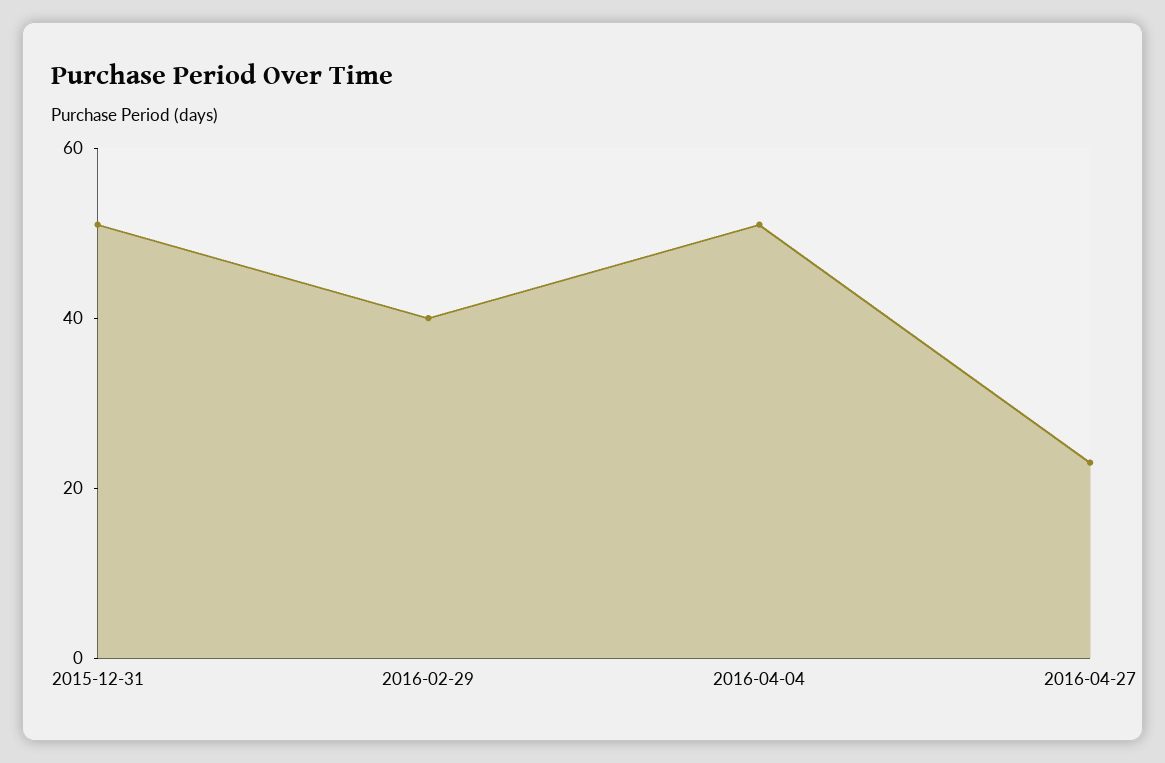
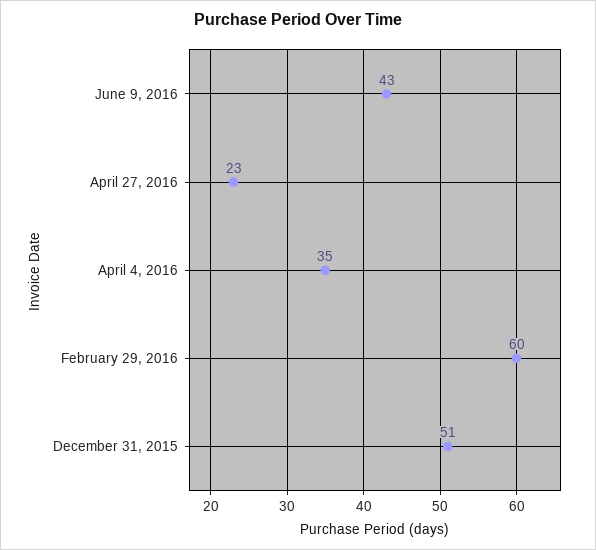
2016-02-29: 40 -> 60
2016-04-04: 50 -> 35
June 9, 2016: none -> 43

